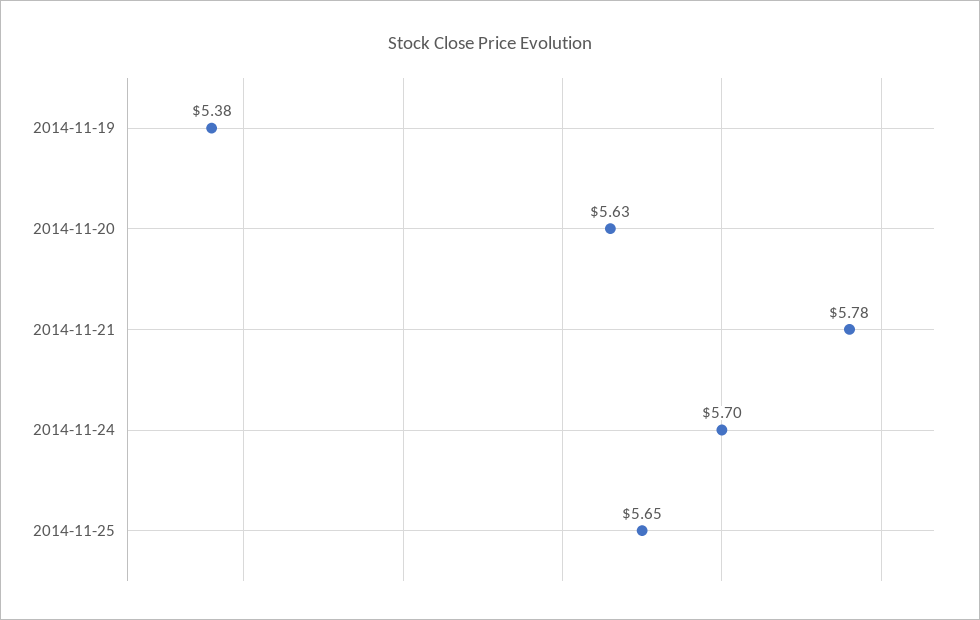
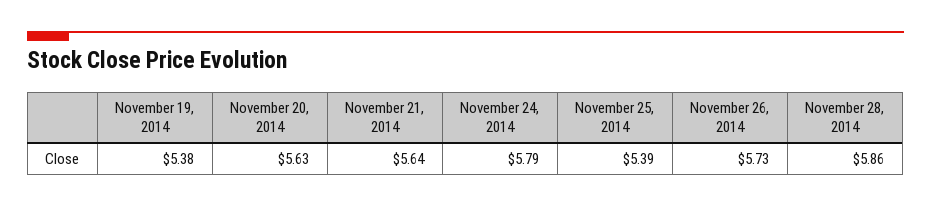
2014-11-21: 5.78 -> 5.64
2014-11-24: 5.7 -> 5.79
2014-11-25: 5.65 -> 5.39
November 26, 2014: none -> 5.73
November 28, 2014: none -> 5.86

